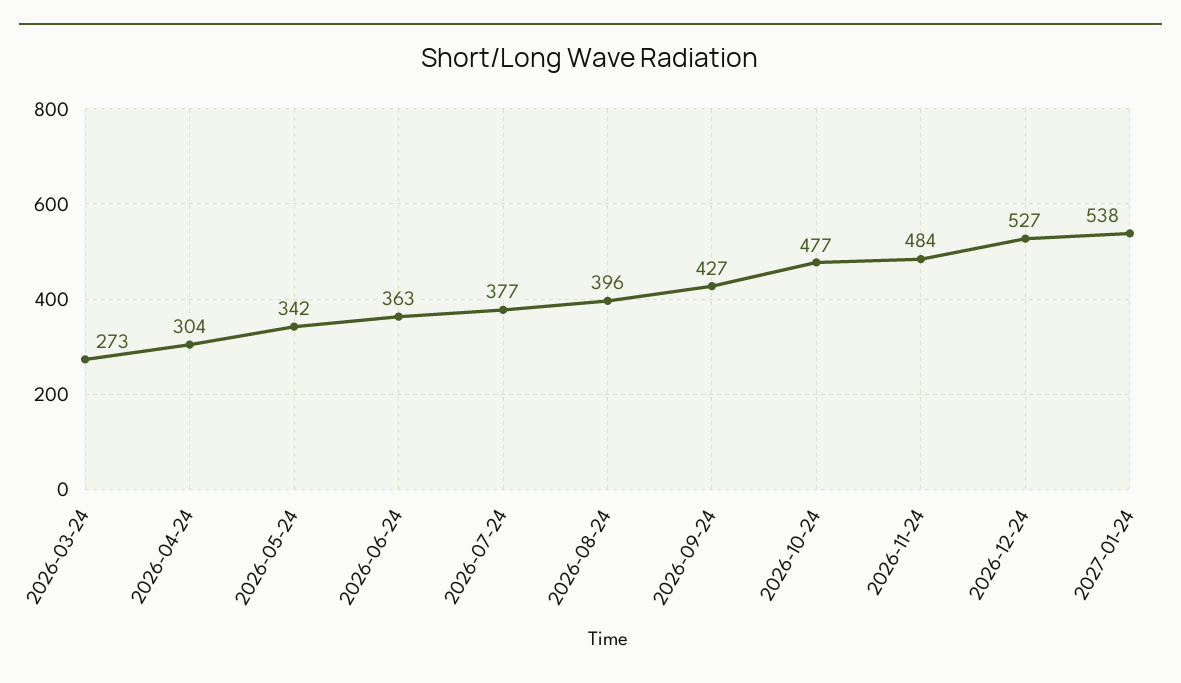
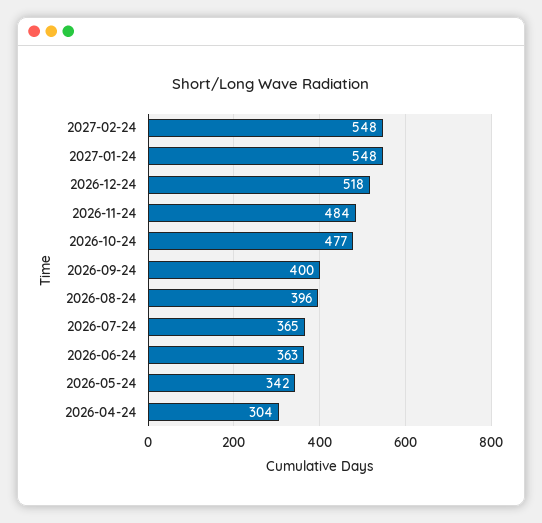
2026-03-24: 273 -> none
2026-07-24: 377 -> 365
2026-09-24: 427 -> 400
2026-12-24: 527 -> 518
2027-01-24: 538 -> 548
2027-02-24: none -> 548

